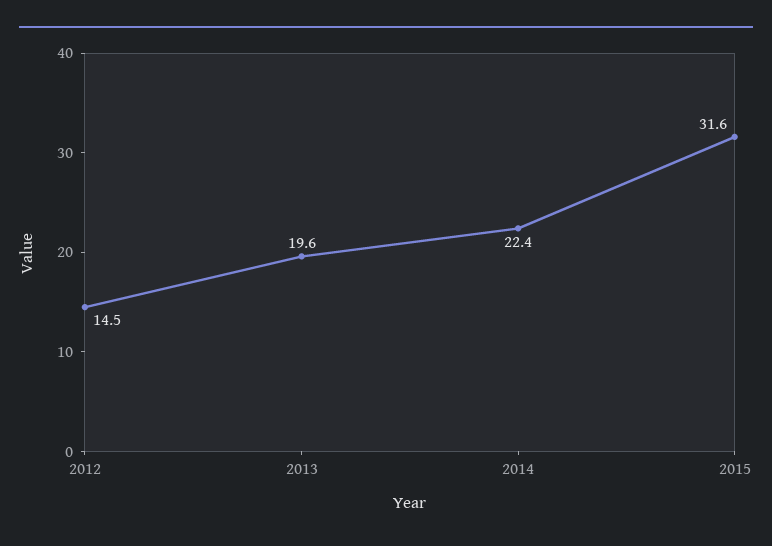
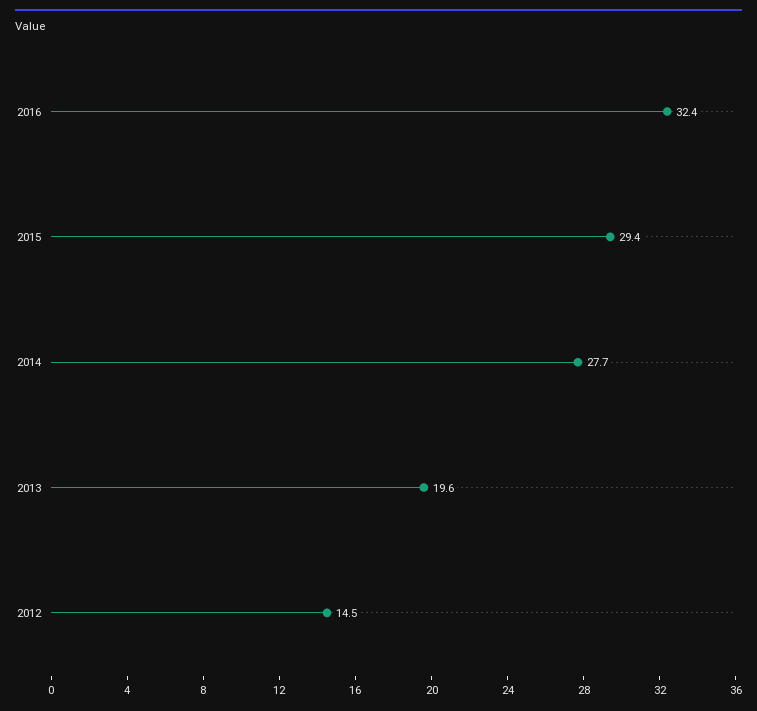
2014: 22.4 -> 27.7
2015: 31.6 -> 29.4
2016: none -> 32.4

